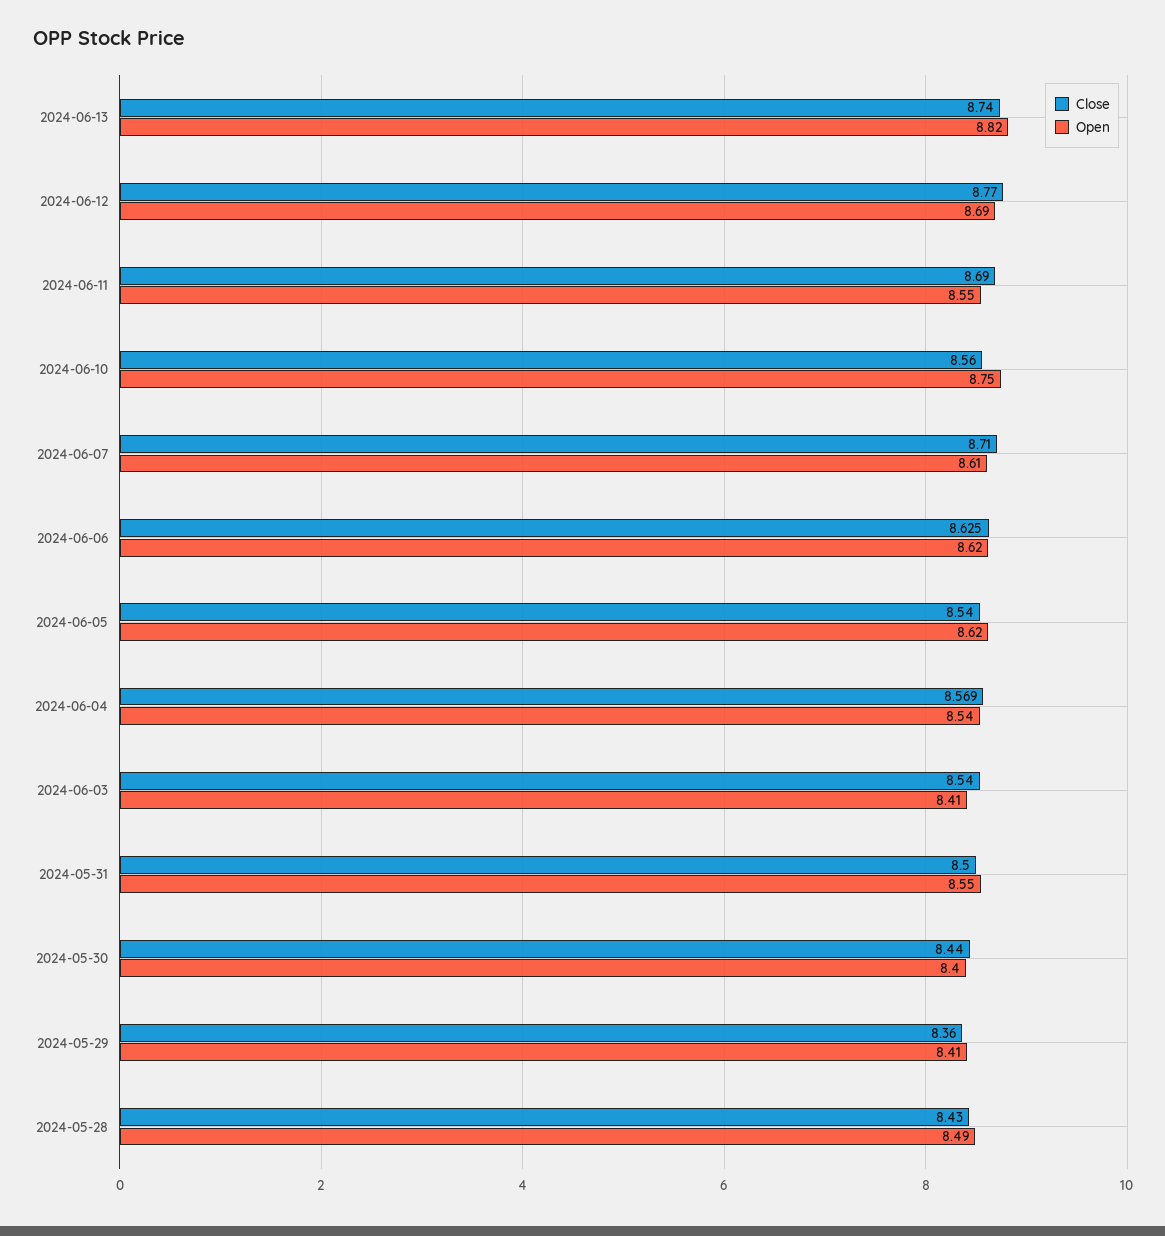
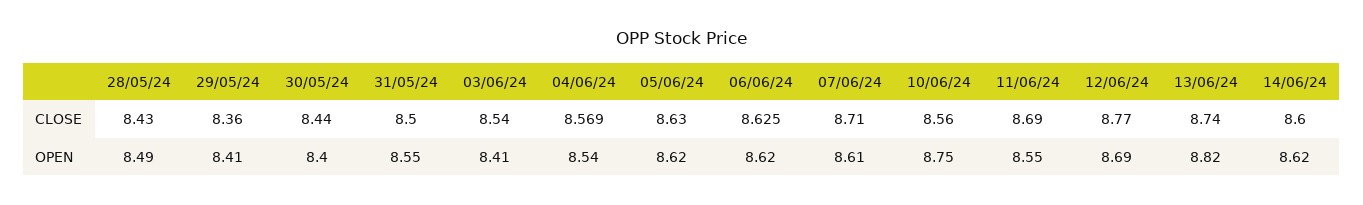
Close, 2024-06-05: 8.54 -> 8.63
Close, 14/06/24: none -> 8.6
Open, 14/06/24: none -> 8.62

